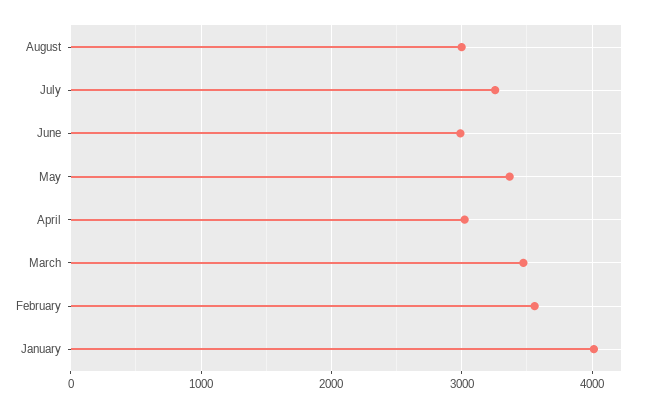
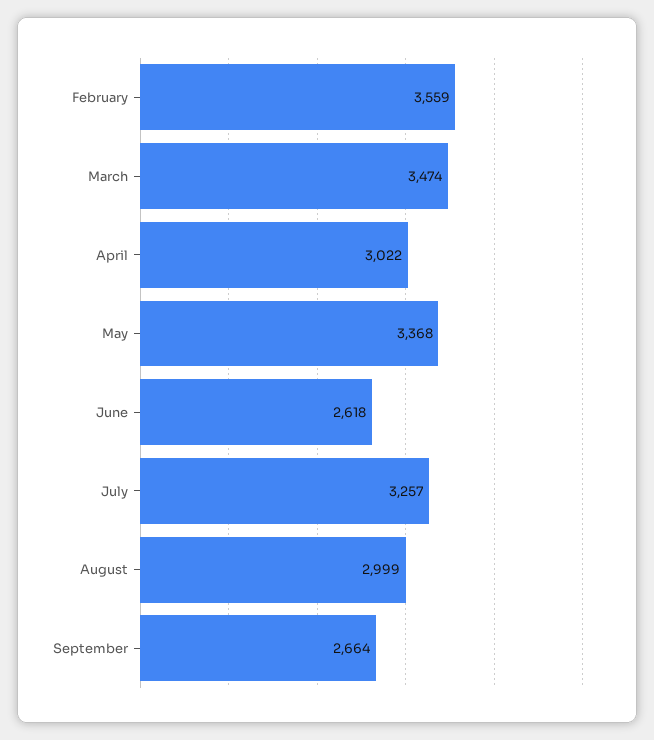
June: 3000 -> 2618
January: 4000 -> none
September: none -> 2664

